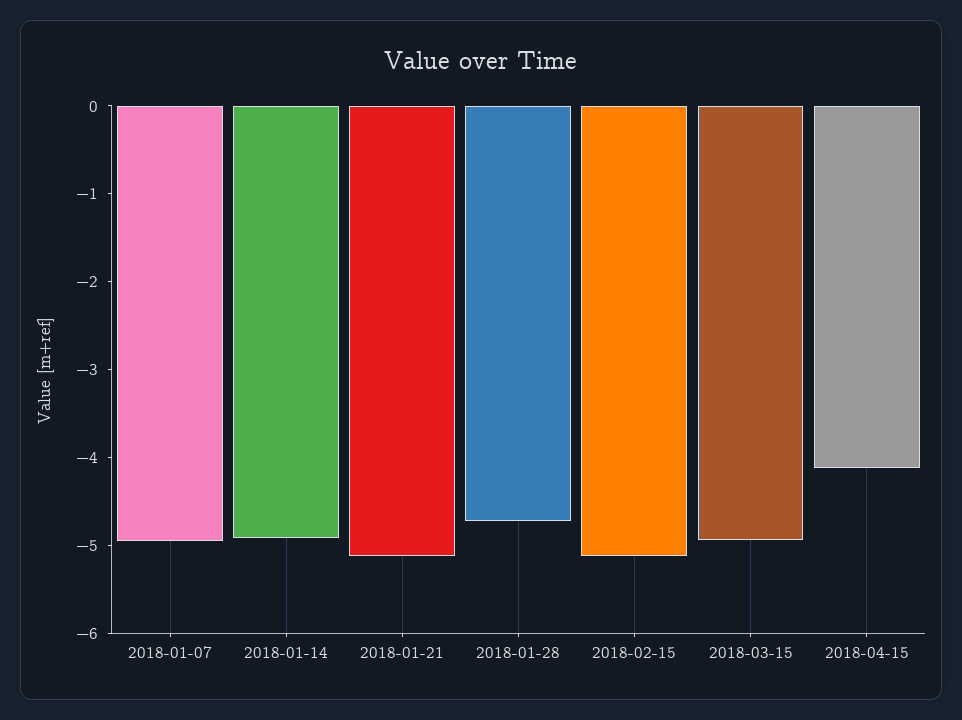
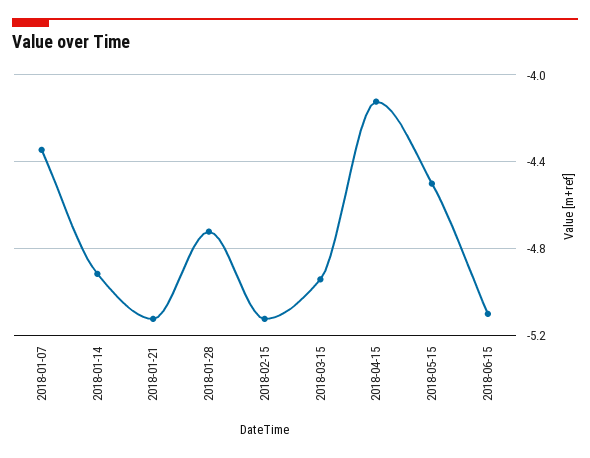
2018-01-07: -5 -> -4.35
2018-05-15: none -> -4.5
2018-06-15: none -> -5.1

